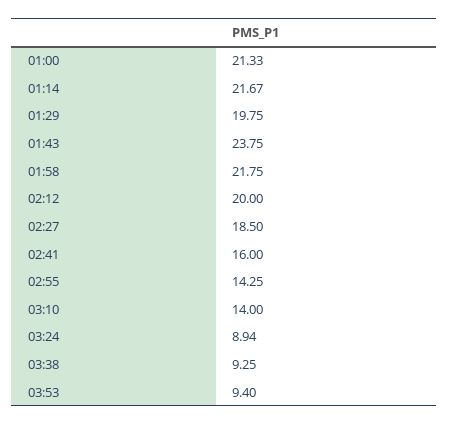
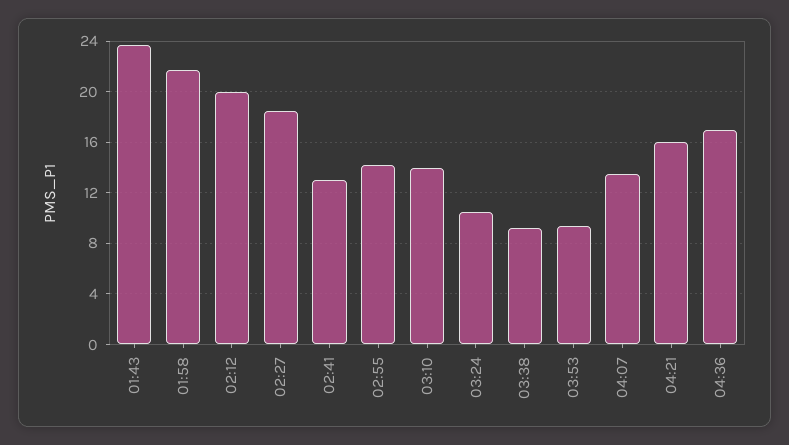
01:00: 21.33 -> none
01:14: 21.67 -> none
01:29: 19.75 -> none
02:41: 16 -> 13
03:24: 8.94 -> 10.5
04:07: none -> 13.5
04:21: none -> 16
04:36: none -> 17

